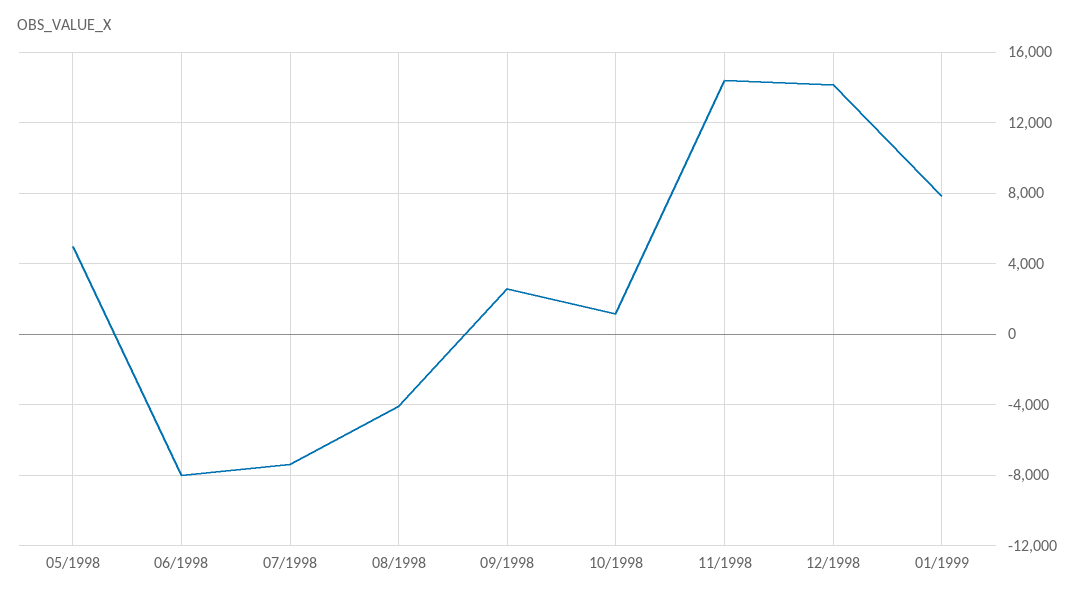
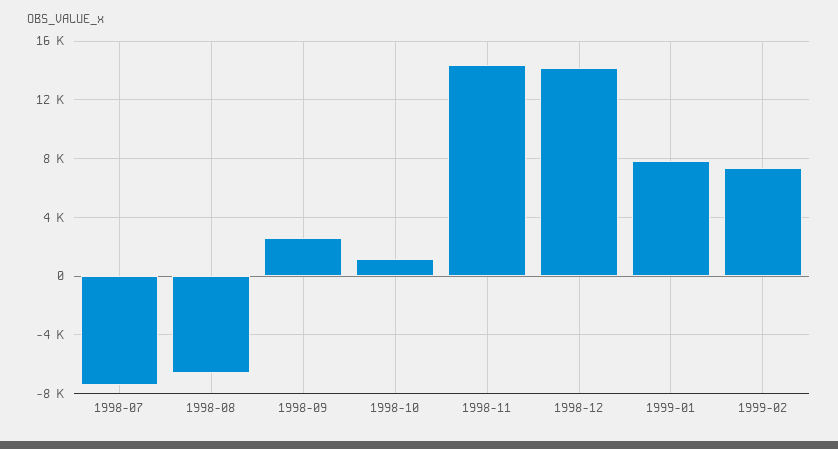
05/1998: 5000 -> none
06/1998: -8000 -> none
08/1998: -4000 -> -6500
1999-02: none -> 7500

